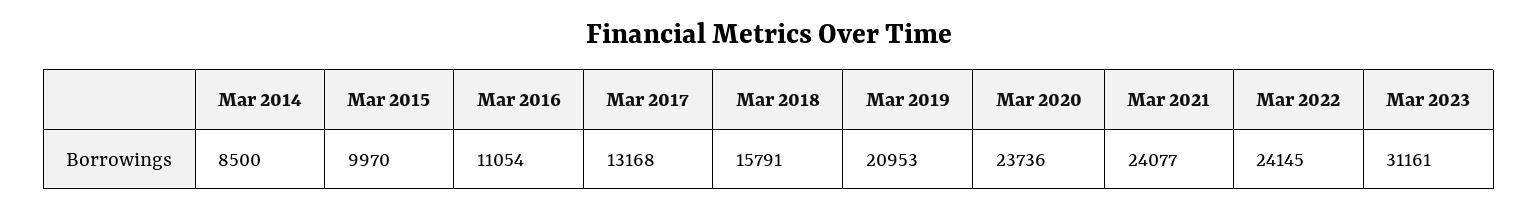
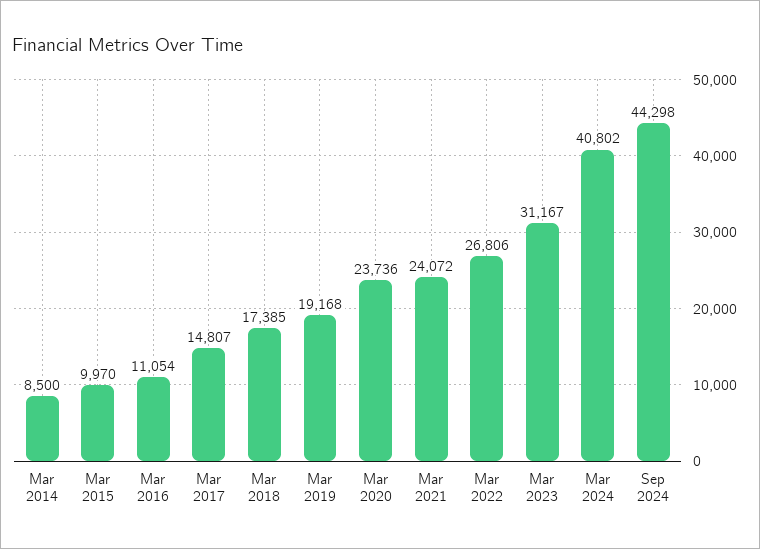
Mar 2017: 13168 -> 14807
Mar 2018: 15791 -> 17385
Mar 2019: 20953 -> 19168
Mar 2021: 24077 -> 24072
Mar 2022: 24145 -> 26806
Mar 2023: 31161 -> 31167
Mar 2024: none -> 40802
Sep 2024: none -> 44298

